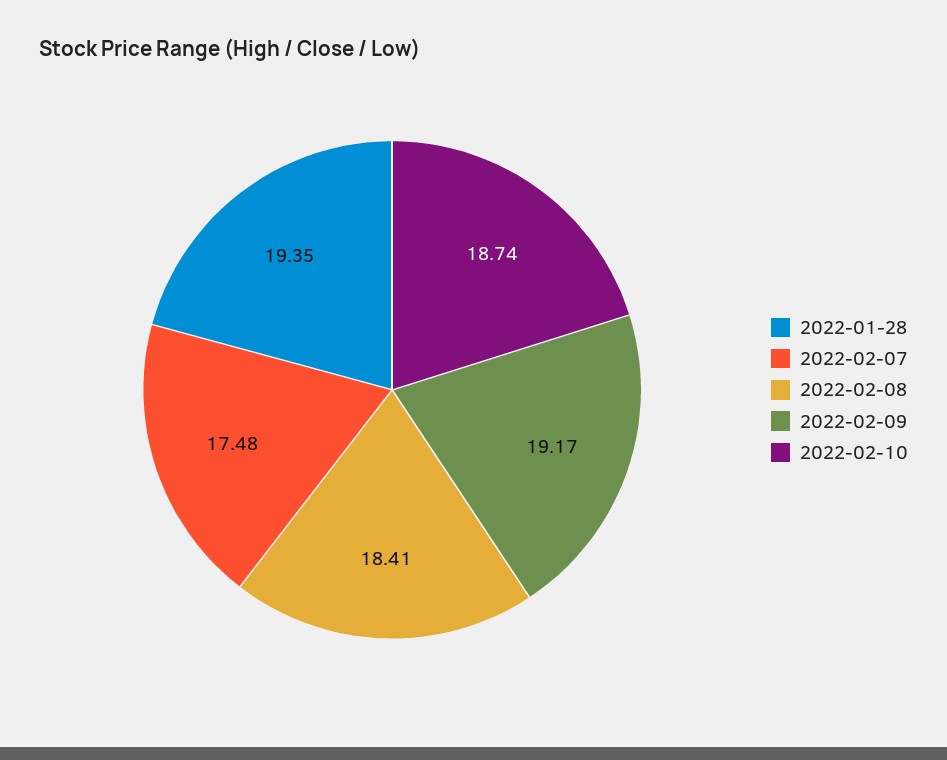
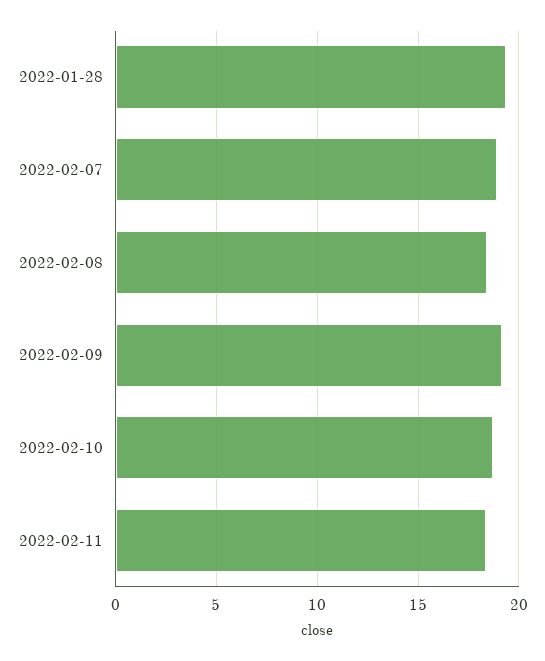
2022-02-07: 17.48 -> 19
2022-02-11: none -> 18.5

